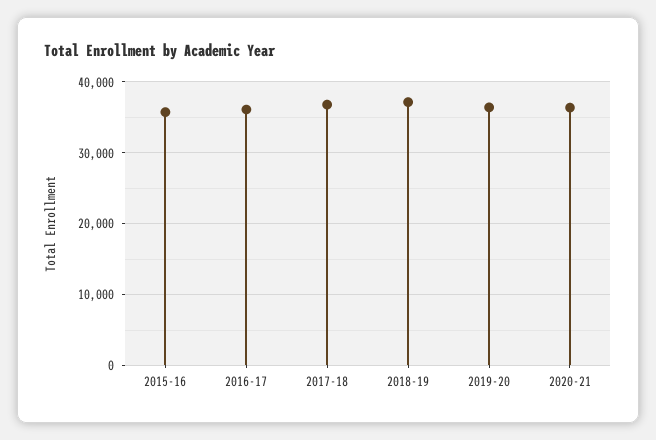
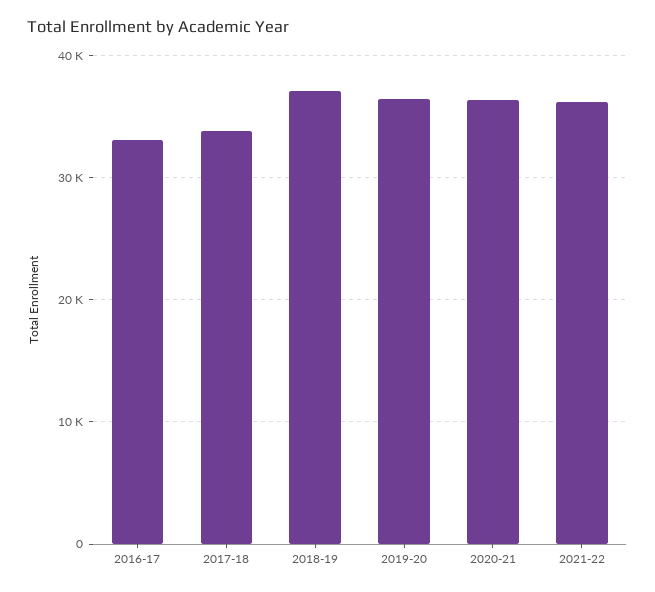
2015-16: 36000 -> none
2016-17: 36000 -> 33000
2017-18: 37000 -> 34000
2021-22: none -> 36000

